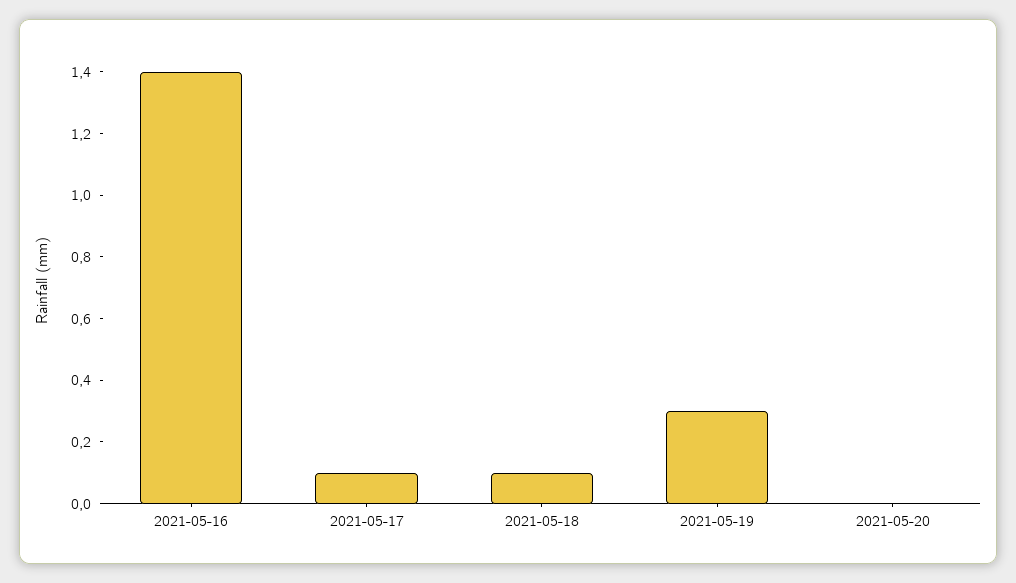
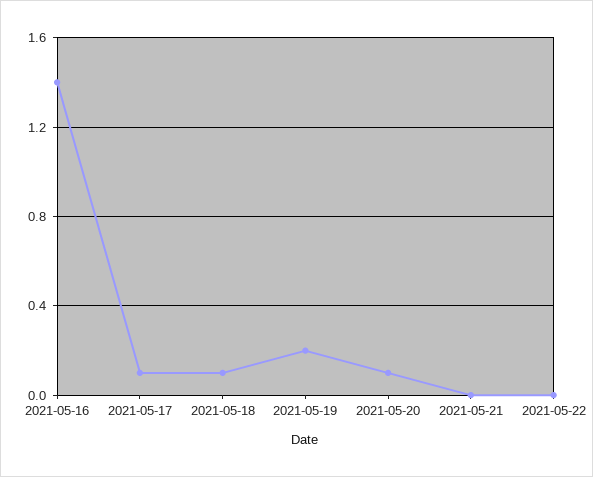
2021-05-19: 0.3 -> 0.2
2021-05-20: 0 -> 0.1
2021-05-21: none -> 0
2021-05-22: none -> 0

